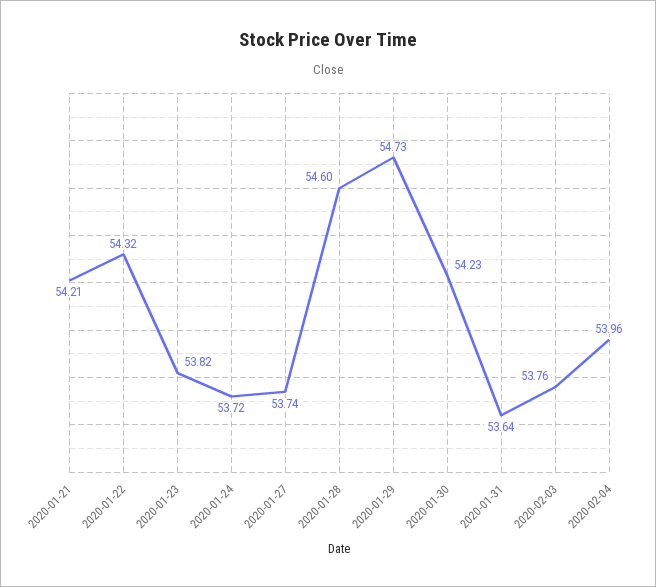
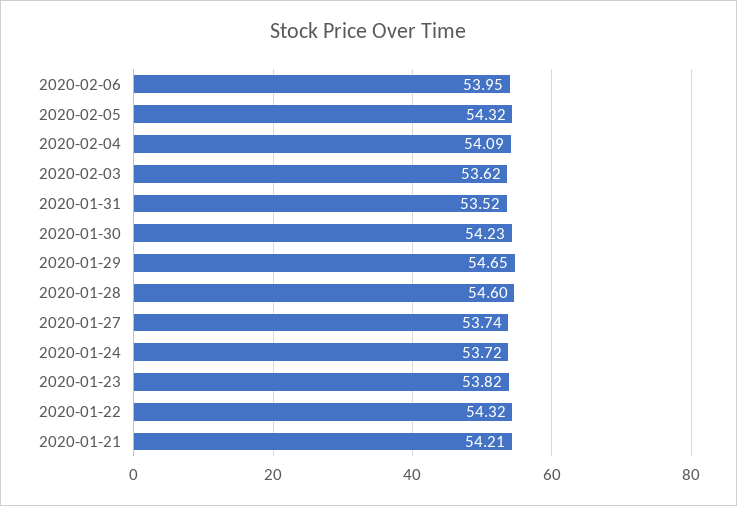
2020-01-29: 54.73 -> 54.65
2020-01-31: 53.64 -> 53.52
2020-02-03: 53.76 -> 53.62
2020-02-04: 53.96 -> 54.09
2020-02-06: none -> 53.95
2020-02-05: none -> 54.32

